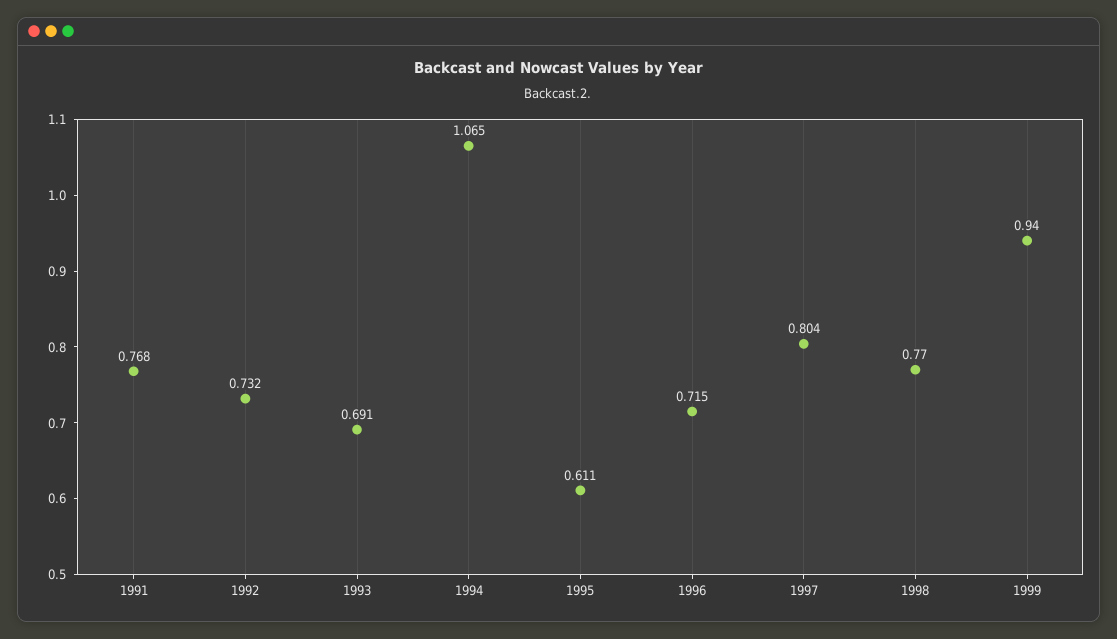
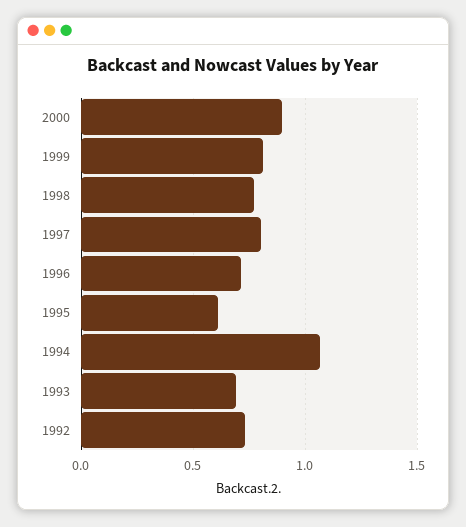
1991: 0.768 -> none
1999: 0.94 -> 0.8
2000: none -> 0.9

